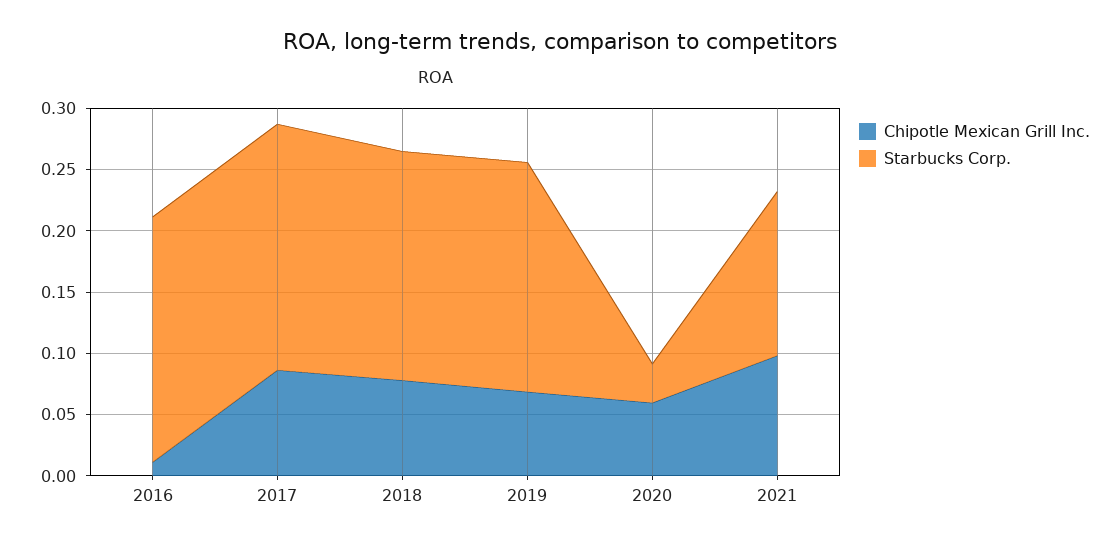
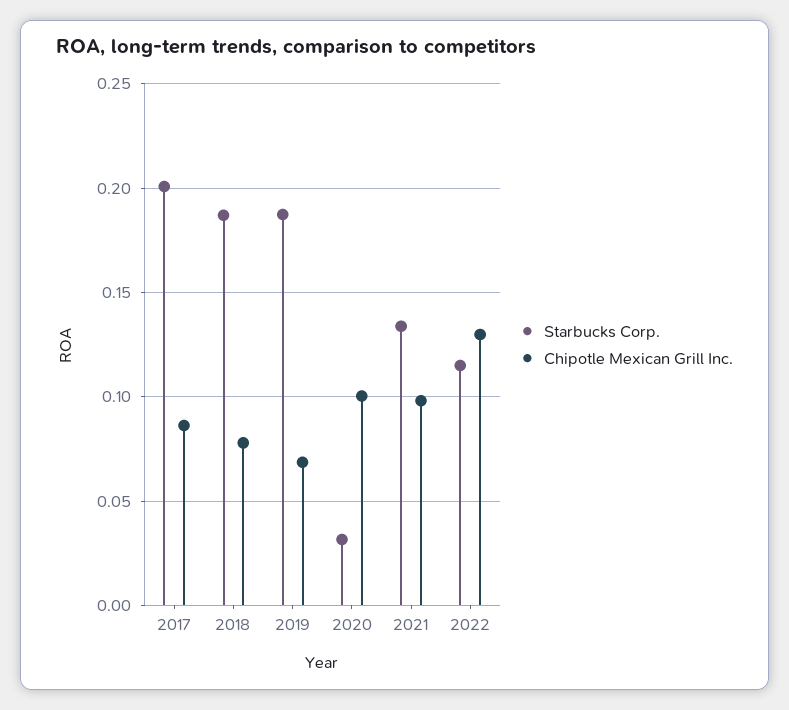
Chipotle Mexican Grill Inc., 2016: 0.01 -> none
Starbucks Corp., 2016: 0.2 -> none
Chipotle Mexican Grill Inc., 2020: 0.06 -> 0.1
Starbucks Corp., 2022: none -> 0.115
Chipotle Mexican Grill Inc., 2022: none -> 0.13

